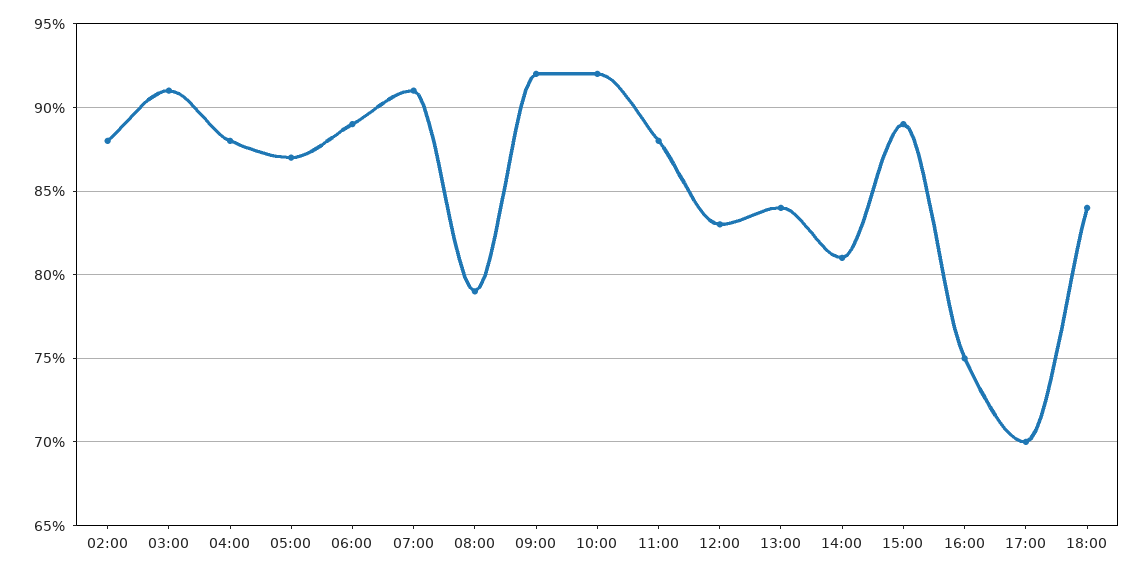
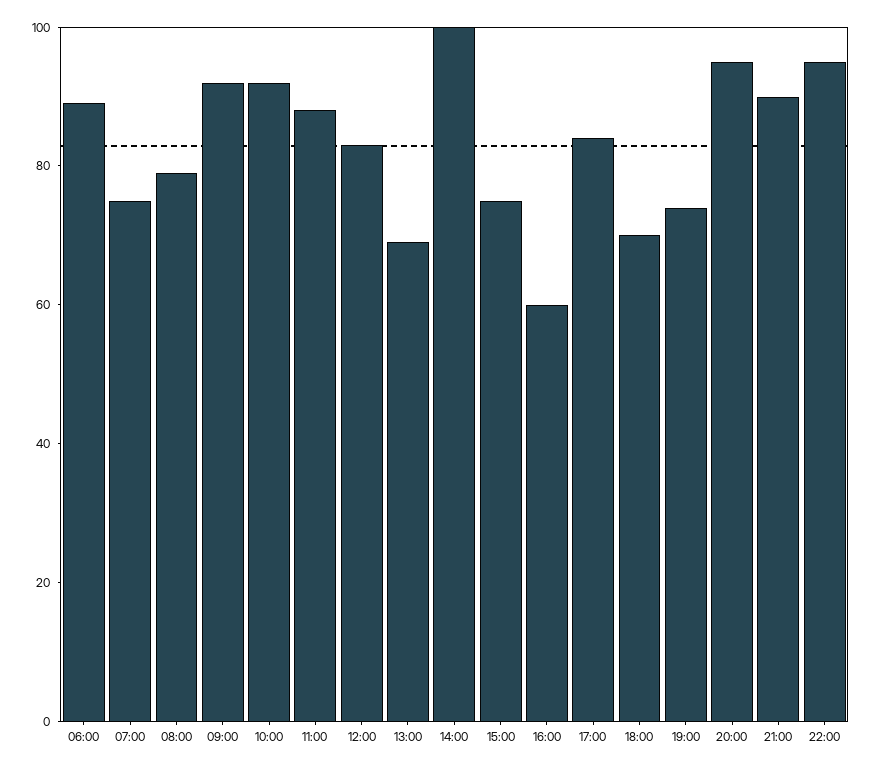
02:00: 88 -> none
03:00: 91 -> none
04:00: 88 -> none
05:00: 87 -> none
07:00: 91 -> 75
13:00: 84 -> 70
14:00: 81 -> 100
15:00: 89 -> 75
16:00: 75 -> 60
17:00: 70 -> 85
18:00: 84 -> 70
19:00: none -> 75
20:00: none -> 95
21:00: none -> 90
22:00: none -> 95

